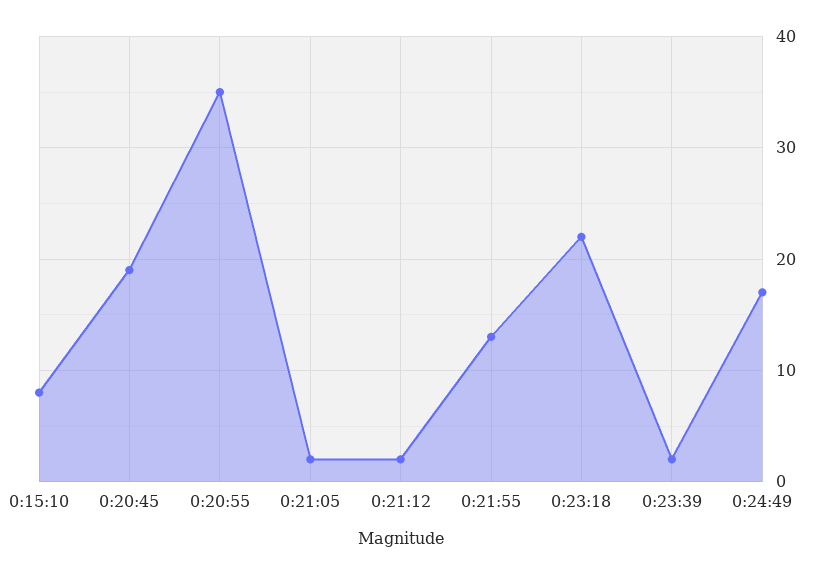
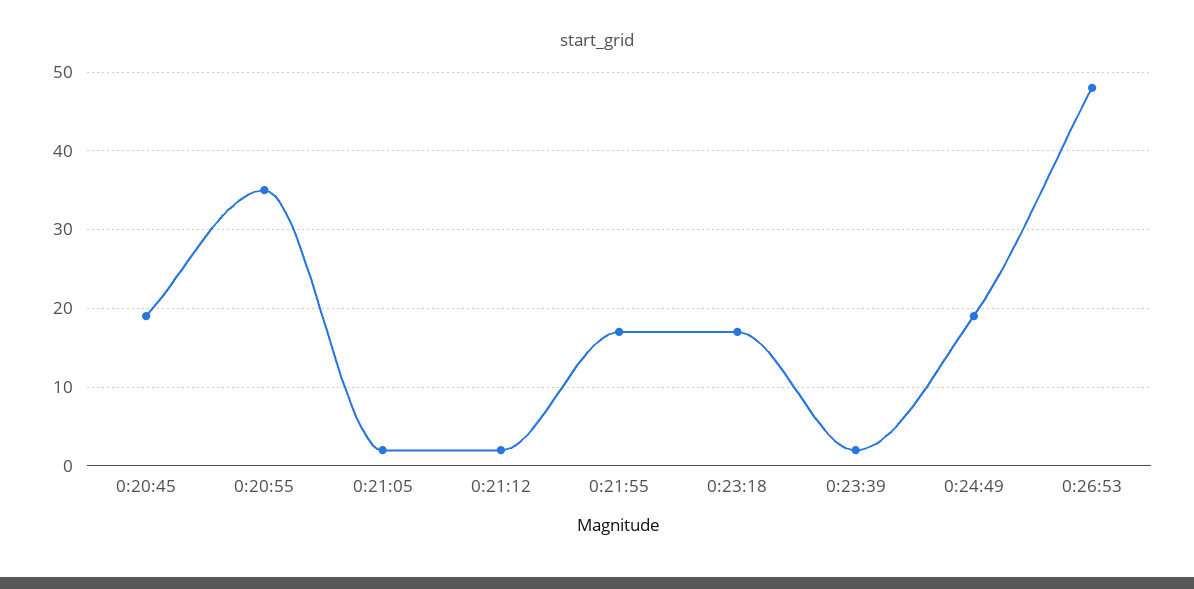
0:15:10: 8 -> none
0:21:55: 13 -> 17
0:23:18: 22 -> 17
0:24:49: 17 -> 19
0:26:53: none -> 48

